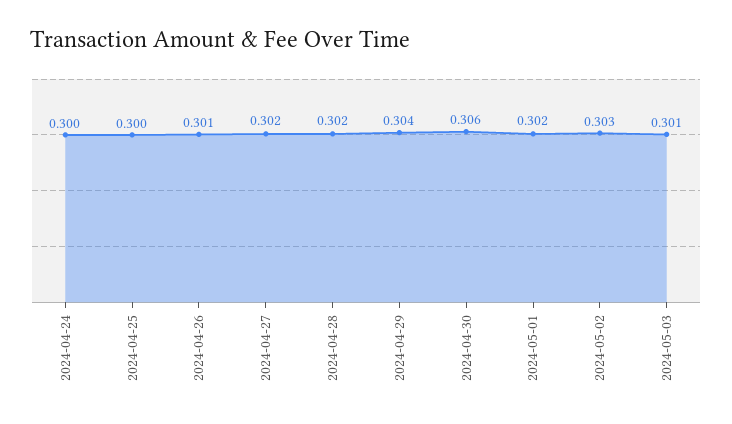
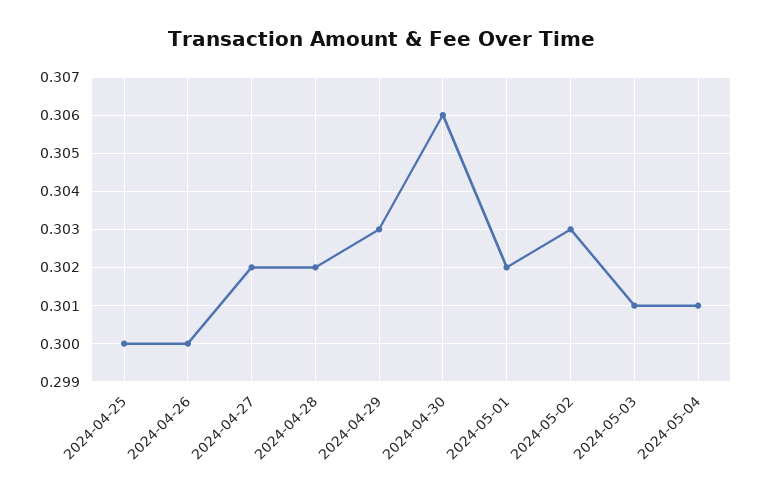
2024-04-24: 0.3 -> none
2024-04-26: 0.301 -> 0.3
2024-04-29: 0.304 -> 0.303
2024-05-04: none -> 0.301

